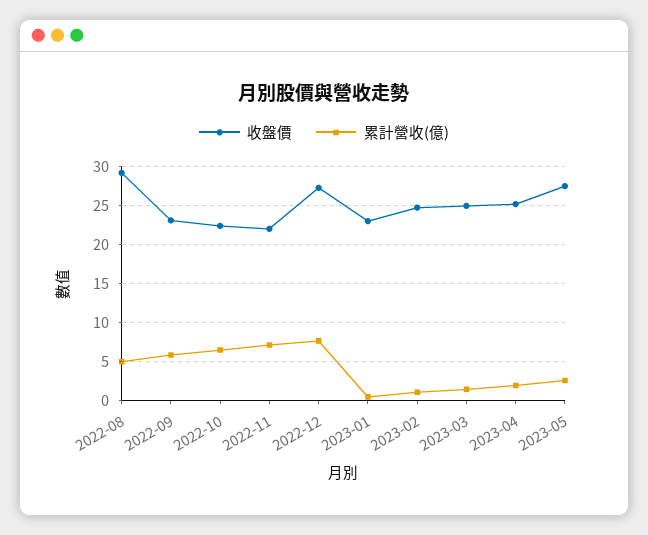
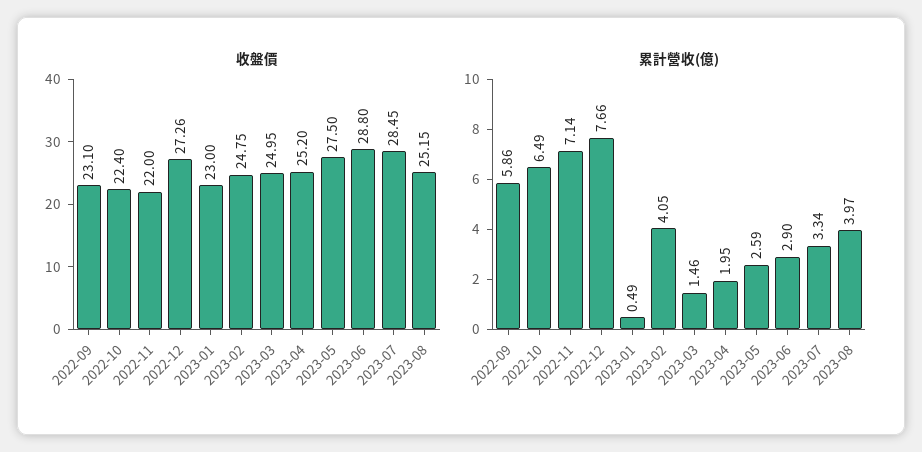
收盤價, 2022-08: 29 -> none
累計營收(億), 2022-08: 5 -> none
累計營收(億), 2023-02: 1 -> 4.05
收盤價, 2023-06: none -> 28.8
收盤價, 2023-07: none -> 28.45
收盤價, 2023-08: none -> 25.15
累計營收(億), 2023-06: none -> 2.9
累計營收(億), 2023-07: none -> 3.34
累計營收(億), 2023-08: none -> 3.97

